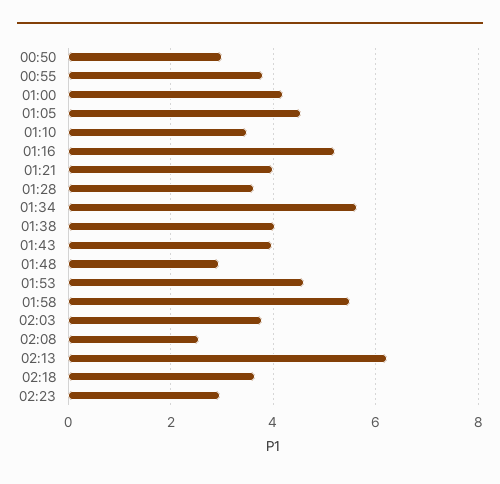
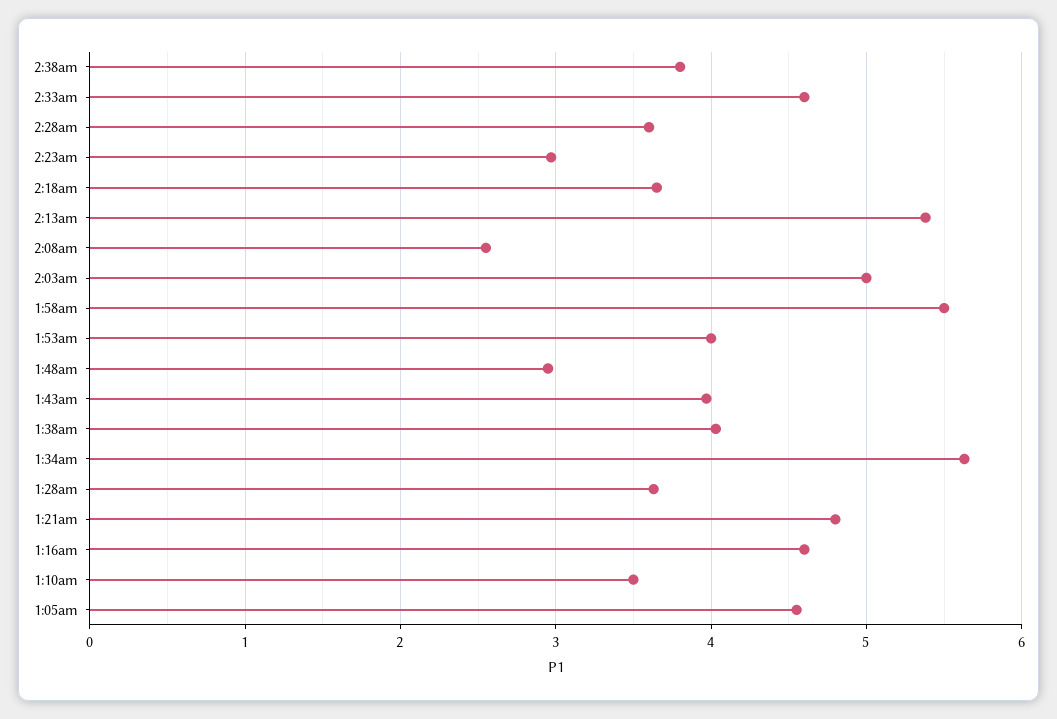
00:50: 3 -> none
00:55: 3.8 -> none
01:00: 4.2 -> none
01:16: 5.2 -> 4.6
01:21: 4 -> 4.8
01:53: 4.6 -> 4
02:03: 3.8 -> 5
02:13: 6.2 -> 5.4
2:38am: none -> 3.8
2:33am: none -> 4.6
2:28am: none -> 3.6

